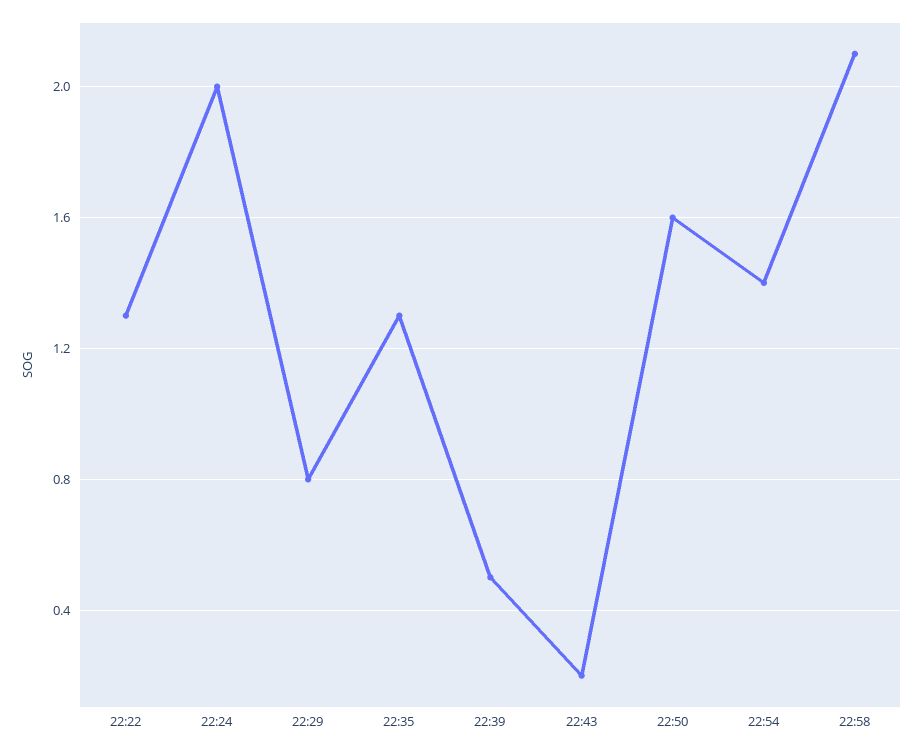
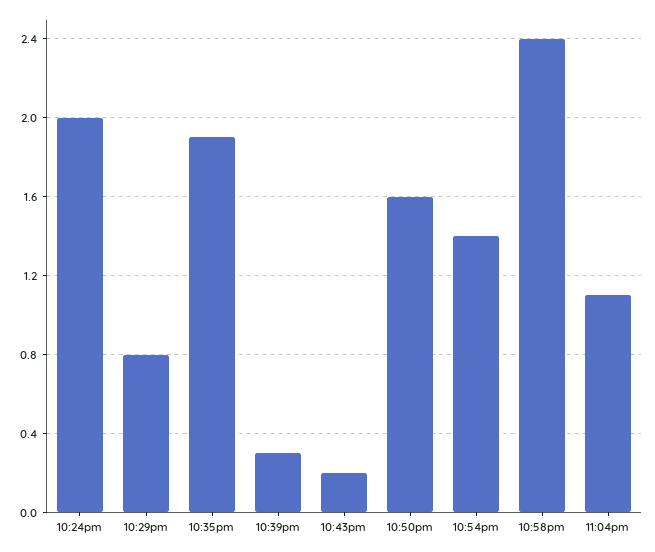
22:22: 1.3 -> none
22:35: 1.3 -> 1.9
22:39: 0.5 -> 0.3
22:58: 2.1 -> 2.4
11:04pm: none -> 1.1

